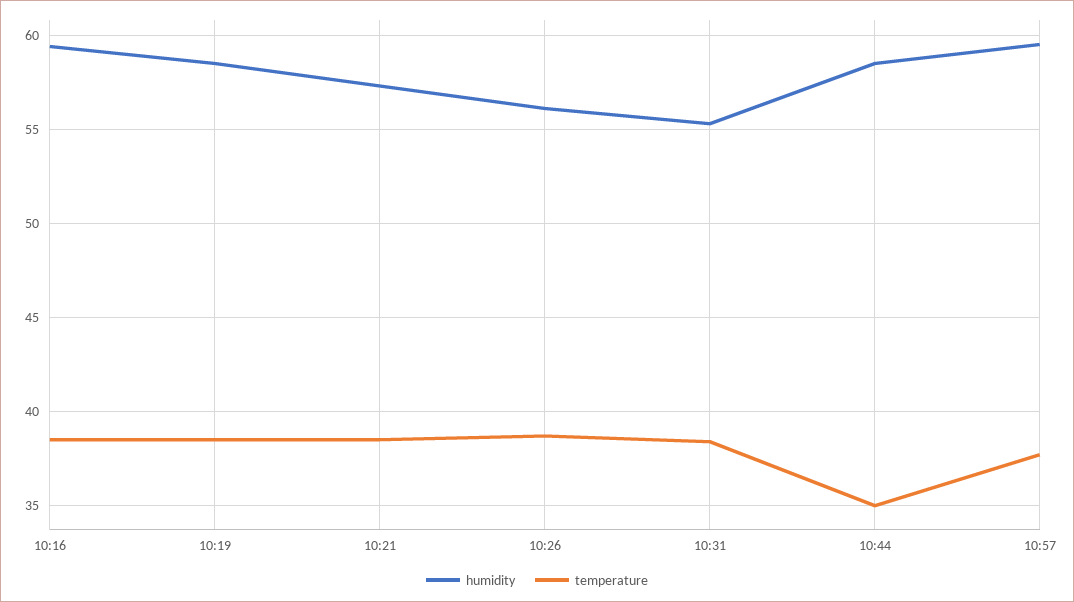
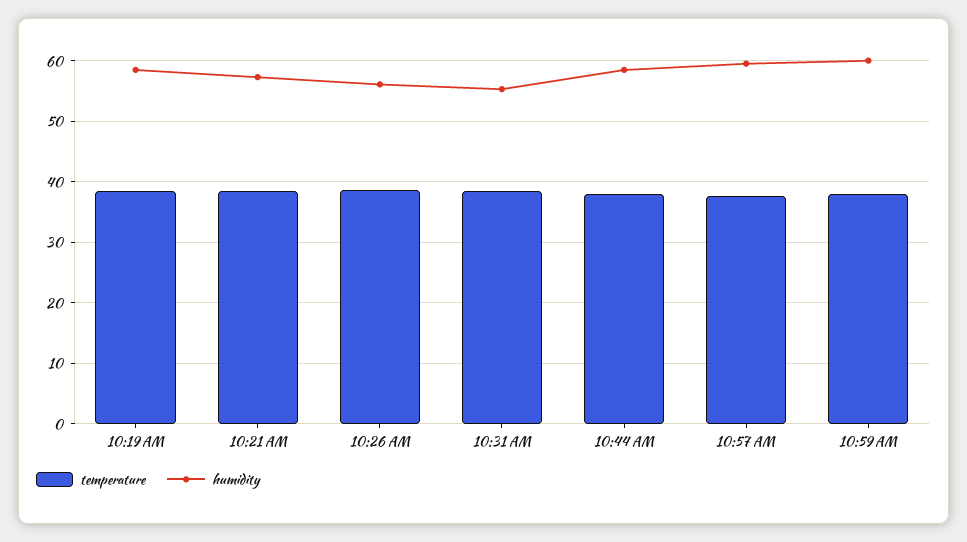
humidity, 10:16: 59.5 -> none
temperature, 10:16: 38.5 -> none
temperature, 10:44: 35 -> 38
temperature, 10:59 AM: none -> 38
humidity, 10:59 AM: none -> 60

